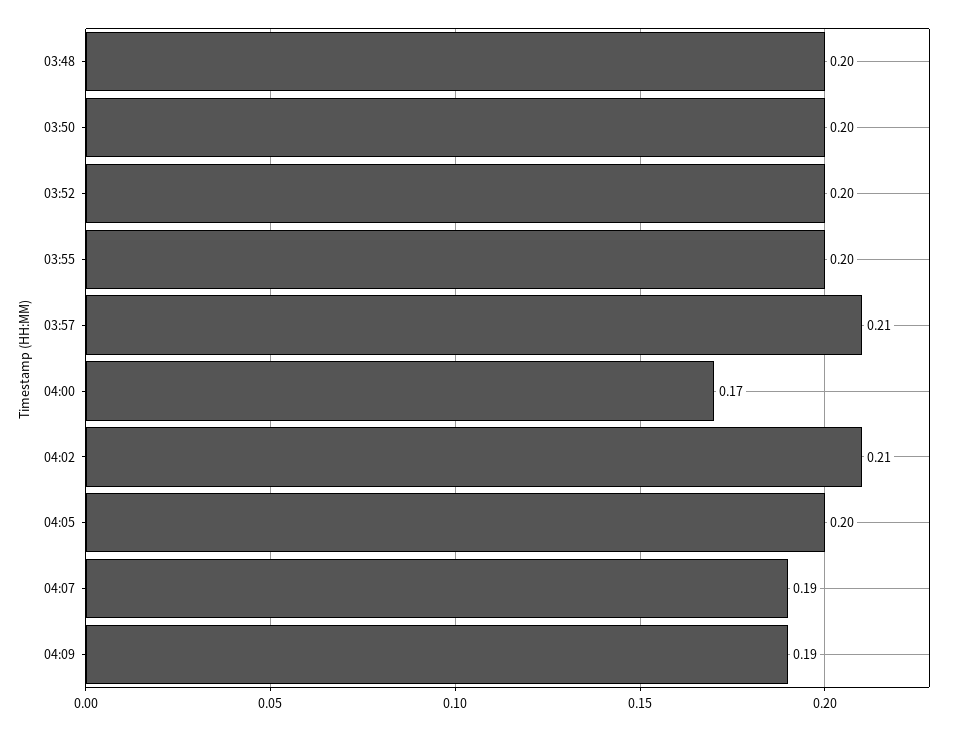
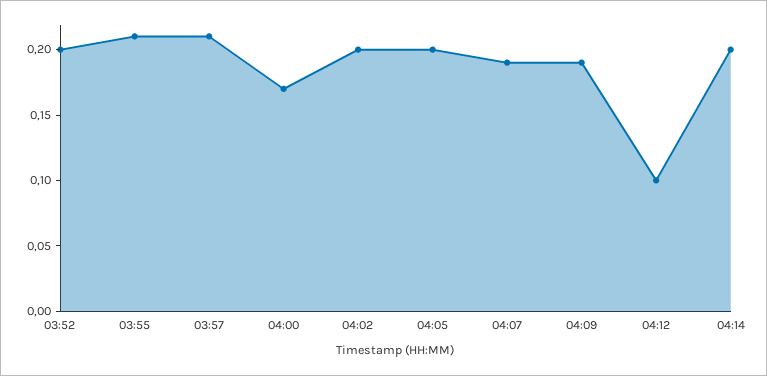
03:48: 0.2 -> none
03:50: 0.2 -> none
03:55: 0.2 -> 0.21
04:02: 0.21 -> 0.2
04:12: none -> 0.1
04:14: none -> 0.2

